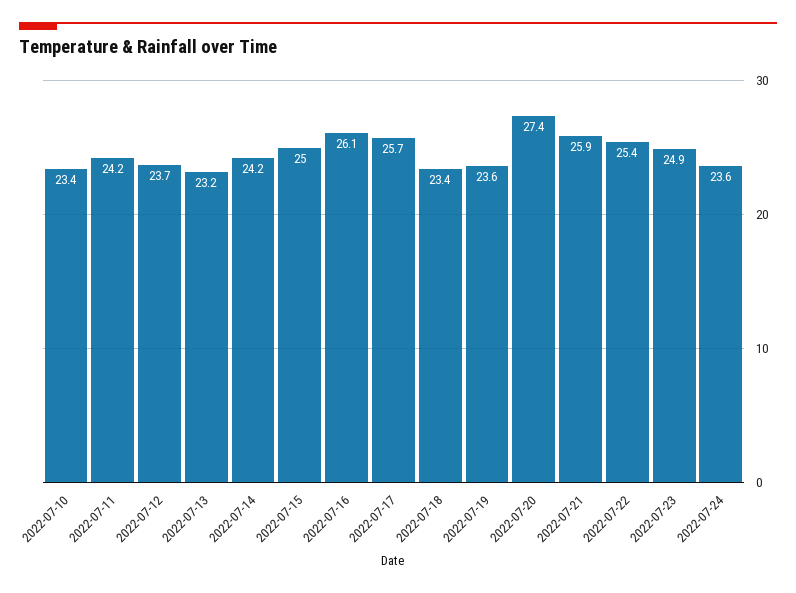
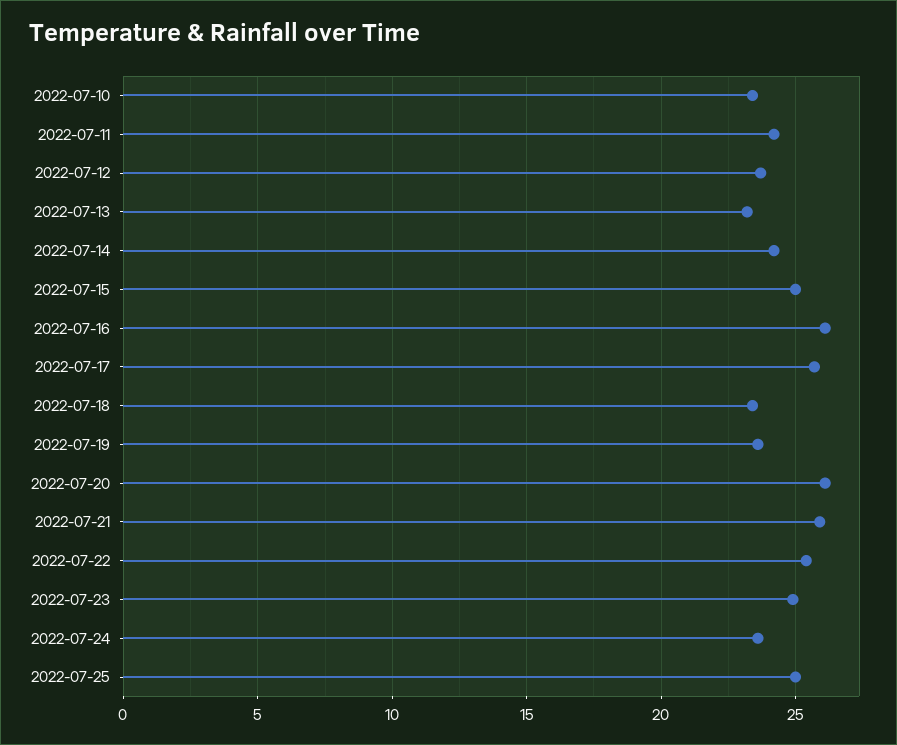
2022-07-20: 27.4 -> 26
2022-07-25: none -> 25

